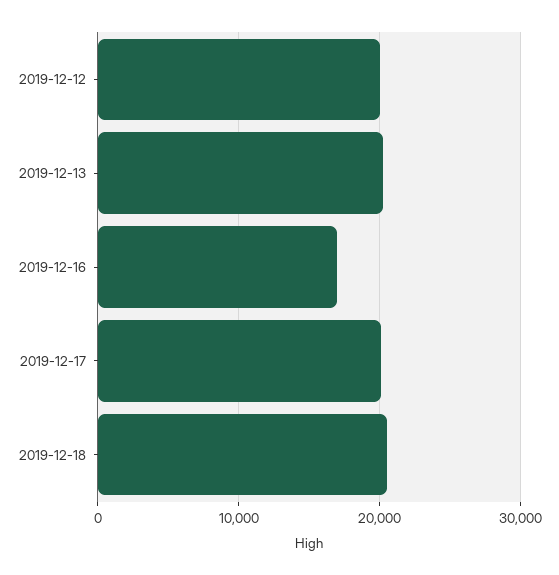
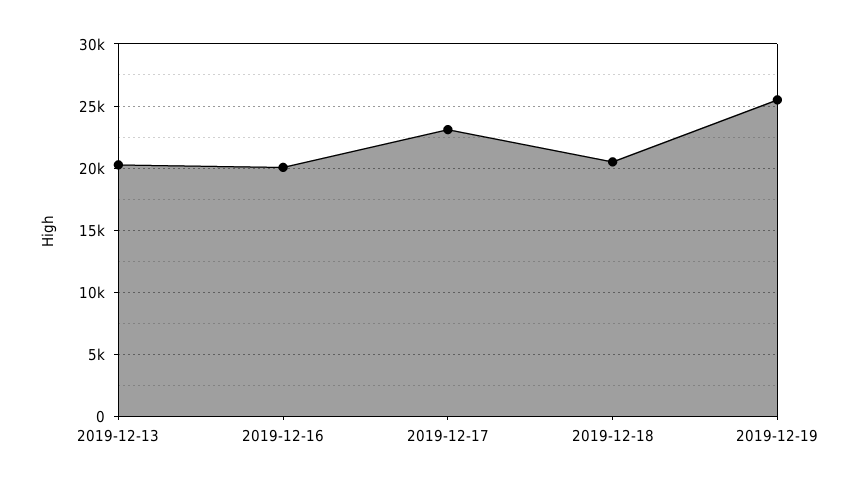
2019-12-12: 20000 -> none
2019-12-16: 17000 -> 20000
2019-12-17: 20000 -> 23000
2019-12-19: none -> 25500

